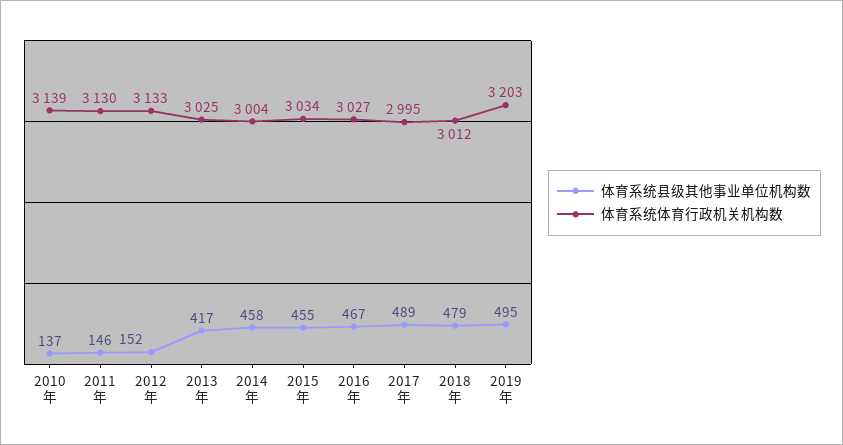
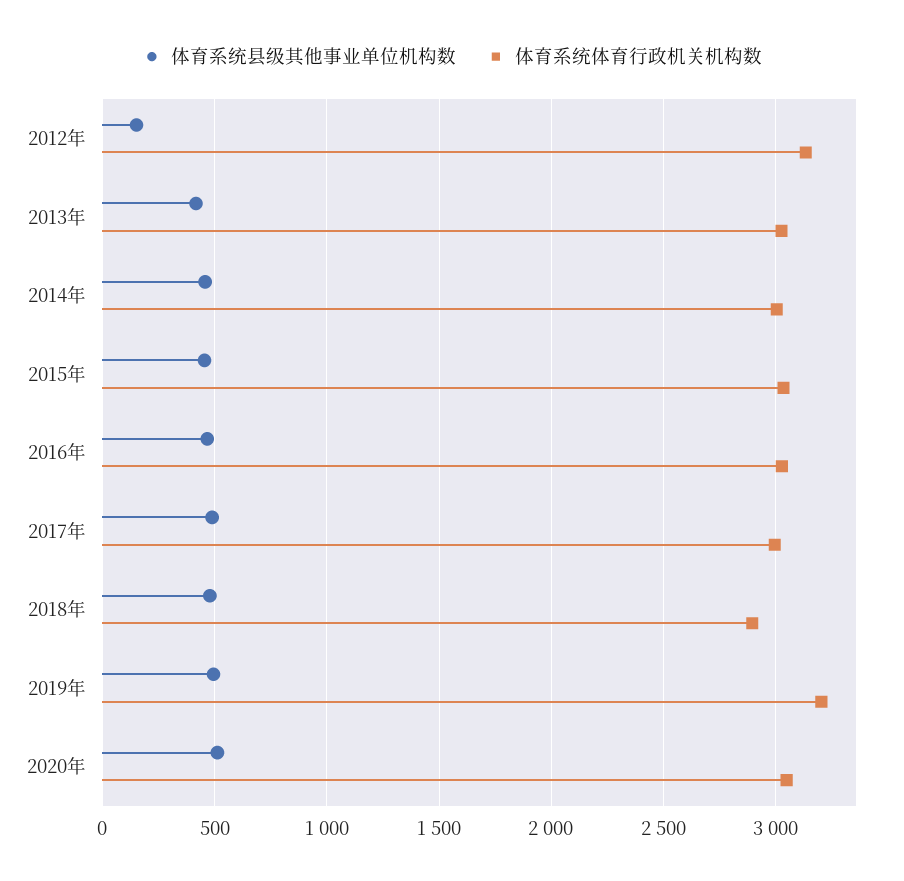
体育系统县级其他事业单位机构数, 2010年: 137 -> none
体育系统体育行政机关机构数, 2010年: 3139 -> none
体育系统县级其他事业单位机构数, 2011年: 146 -> none
体育系统体育行政机关机构数, 2011年: 3130 -> none
体育系统体育行政机关机构数, 2018年: 3012 -> 2900
体育系统县级其他事业单位机构数, 2020年: none -> 500
体育系统体育行政机关机构数, 2020年: none -> 3050

